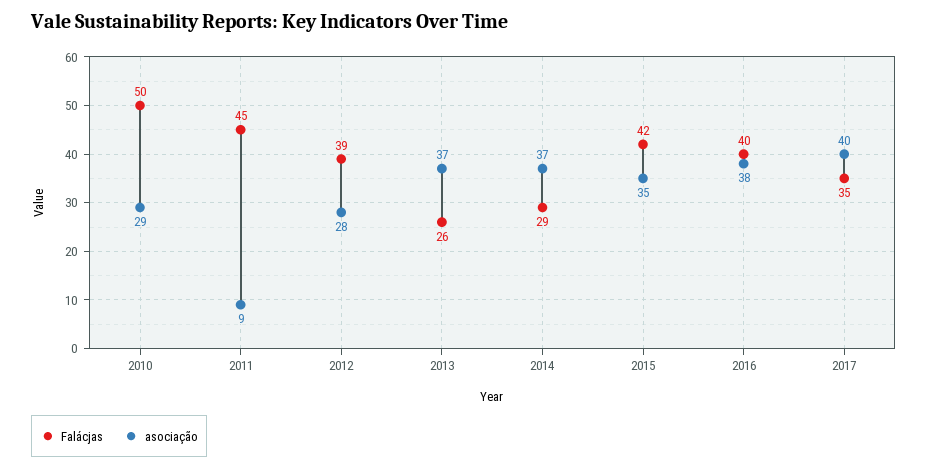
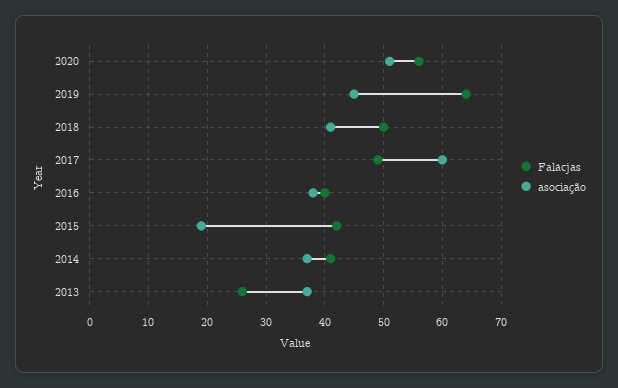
Falácjas, 2010: 50 -> none
asociação, 2010: 29 -> none
Falácjas, 2011: 45 -> none
asociação, 2011: 9 -> none
Falácjas, 2012: 39 -> none
asociação, 2012: 28 -> none
Falácjas, 2014: 29 -> 40
asociação, 2015: 35 -> 20
Falácjas, 2017: 35 -> 50
asociação, 2017: 40 -> 60
Falácjas, 2020: none -> 55
asociação, 2020: none -> 50
Falácjas, 2019: none -> 65
asociação, 2019: none -> 45
Falácjas, 2018: none -> 50
asociação, 2018: none -> 40

